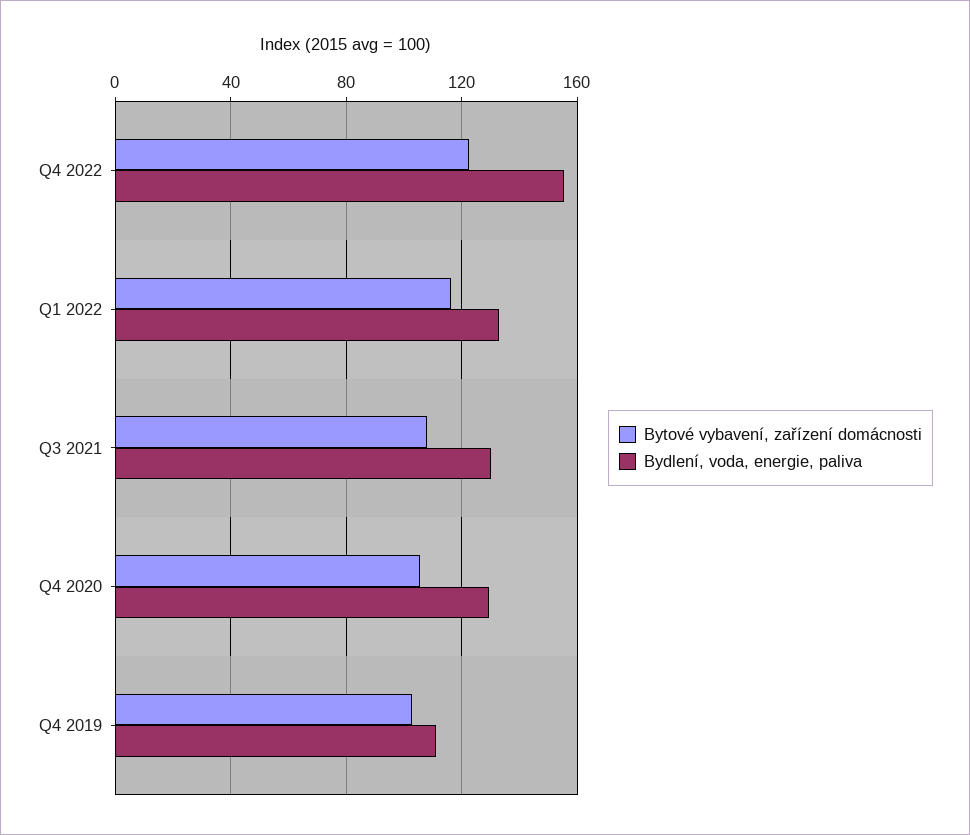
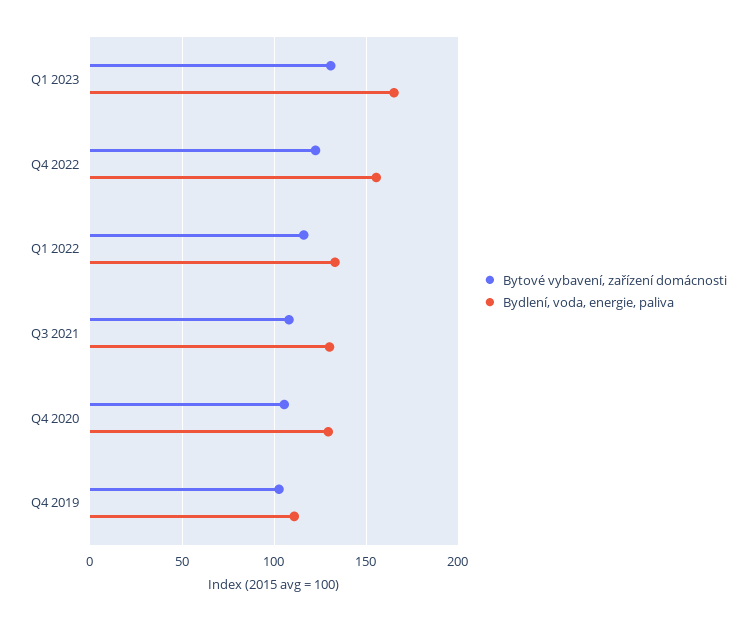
Bytové vybavení, zařízení domácnosti, Q1 2023: none -> 130
Bydlení, voda, energie, paliva, Q1 2023: none -> 165

